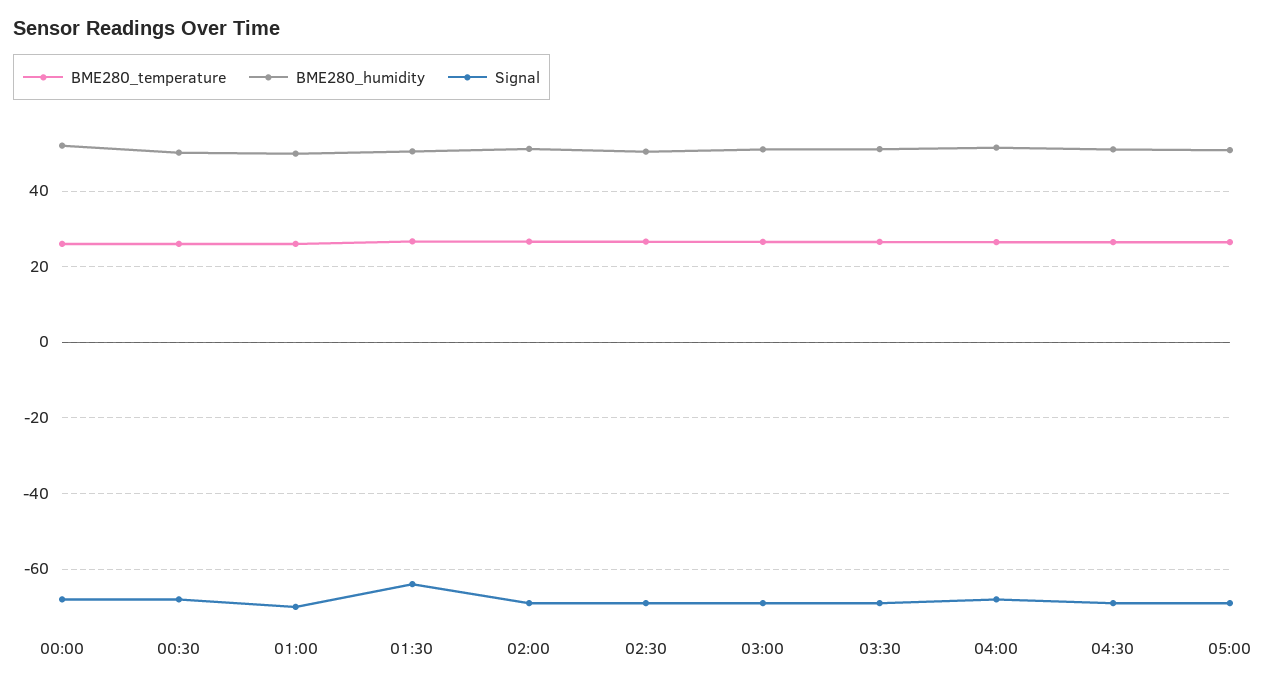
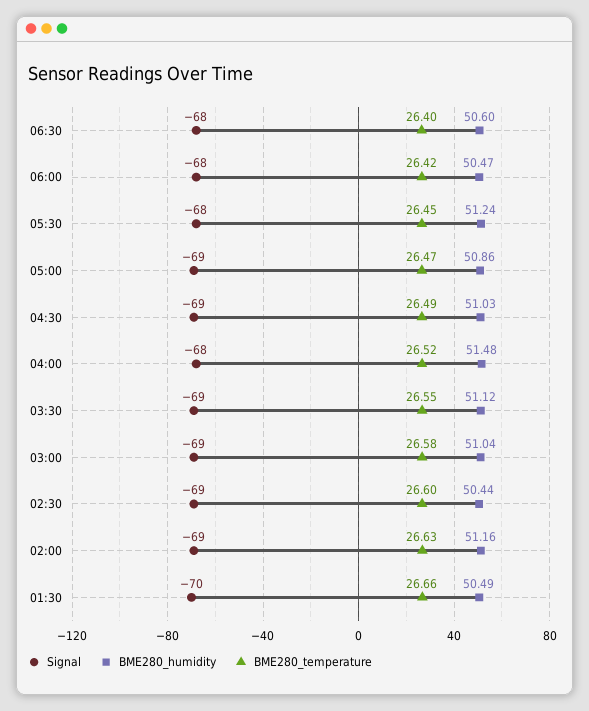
BME280_temperature, 00:00: 26 -> none
BME280_humidity, 00:00: 52 -> none
Signal, 00:00: -68 -> none
BME280_temperature, 00:30: 26 -> none
BME280_humidity, 00:30: 50 -> none
Signal, 00:30: -68 -> none
BME280_temperature, 01:00: 26 -> none
BME280_humidity, 01:00: 50 -> none
Signal, 01:00: -70 -> none
Signal, 01:30: -64 -> -70
Signal, 06:30: none -> -68
BME280_humidity, 06:30: none -> 50.6
BME280_temperature, 06:30: none -> 26.4
Signal, 06:00: none -> -68
BME280_humidity, 06:00: none -> 50.47
BME280_temperature, 06:00: none -> 26.42
Signal, 05:30: none -> -68
BME280_humidity, 05:30: none -> 51.24
BME280_temperature, 05:30: none -> 26.45

